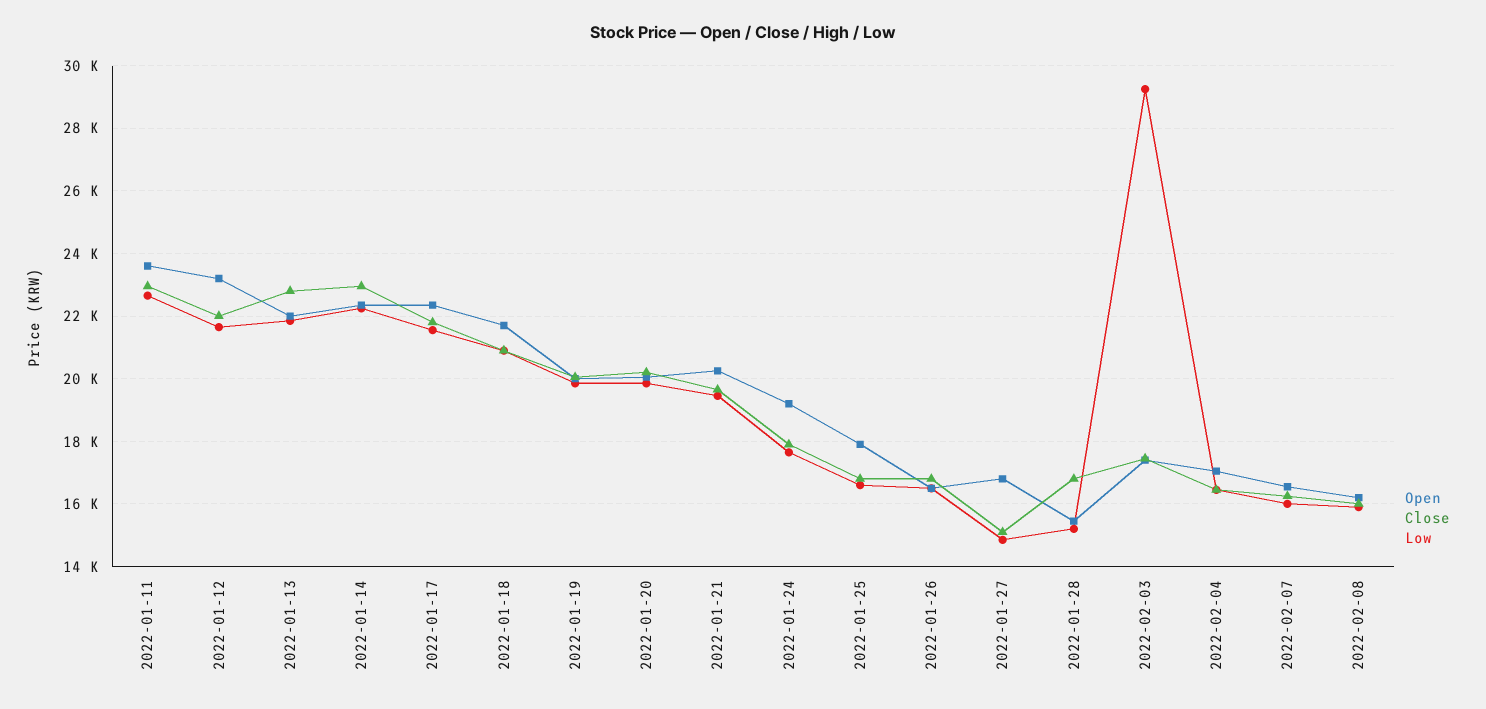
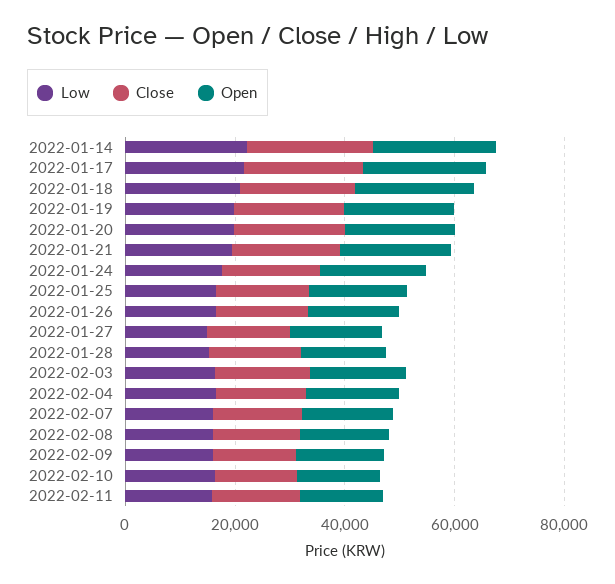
Open, 2022-01-11: 23600 -> none
Close, 2022-01-11: 23000 -> none
Low, 2022-01-11: 22600 -> none
Open, 2022-01-12: 23200 -> none
Close, 2022-01-12: 22000 -> none
Low, 2022-01-12: 21600 -> none
Open, 2022-01-13: 22000 -> none
Close, 2022-01-13: 22800 -> none
Low, 2022-01-13: 21800 -> none
Low, 2022-02-03: 29200 -> 15000
Low, 2022-02-09: none -> 15000
Close, 2022-02-09: none -> 15000
Open, 2022-02-09: none -> 15000
Low, 2022-02-10: none -> 15000
Close, 2022-02-10: none -> 15000
Open, 2022-02-10: none -> 15000
Low, 2022-02-11: none -> 15000
Close, 2022-02-11: none -> 15000
Open, 2022-02-11: none -> 15000

